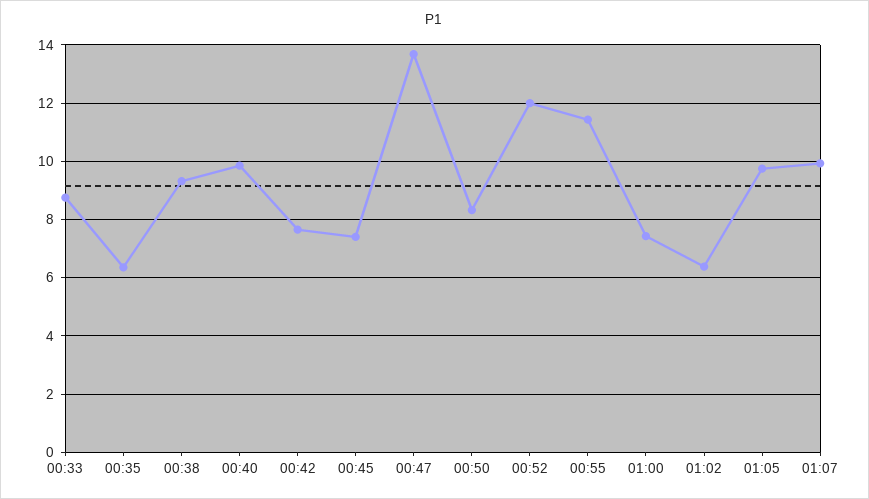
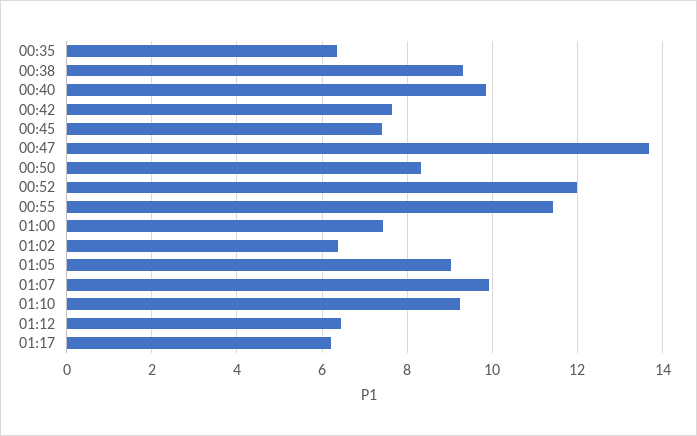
00:33: 8.75 -> none
01:05: 9.75 -> 9
01:10: none -> 9.2
01:12: none -> 6.4
01:17: none -> 6.2

